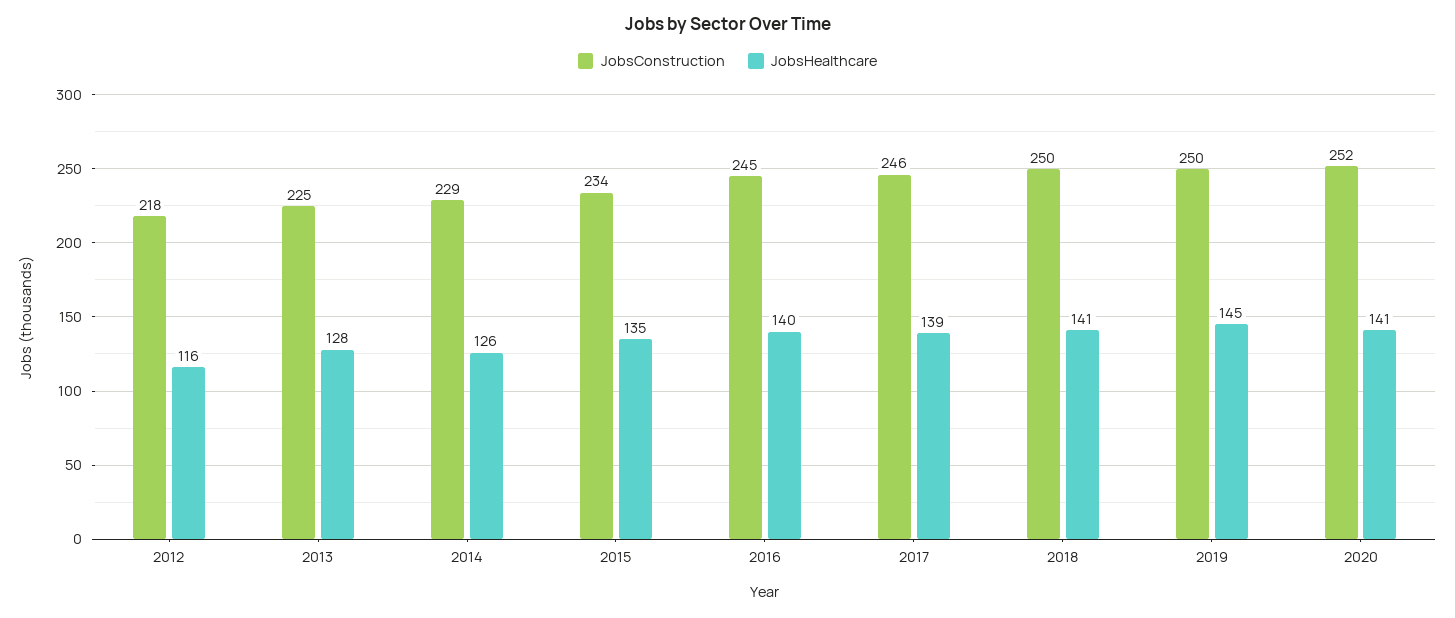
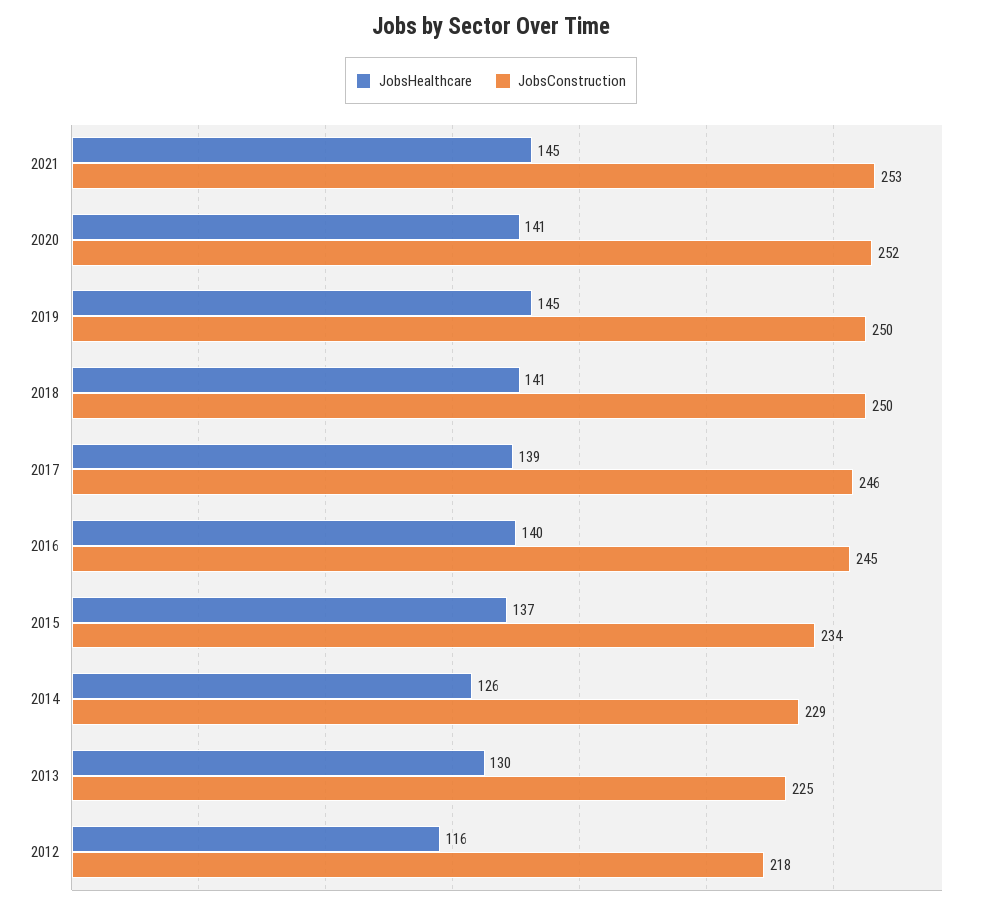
JobsHealthcare, 2013: 128 -> 130
JobsHealthcare, 2015: 135 -> 137
JobsHealthcare, 2021: none -> 145
JobsConstruction, 2021: none -> 253

